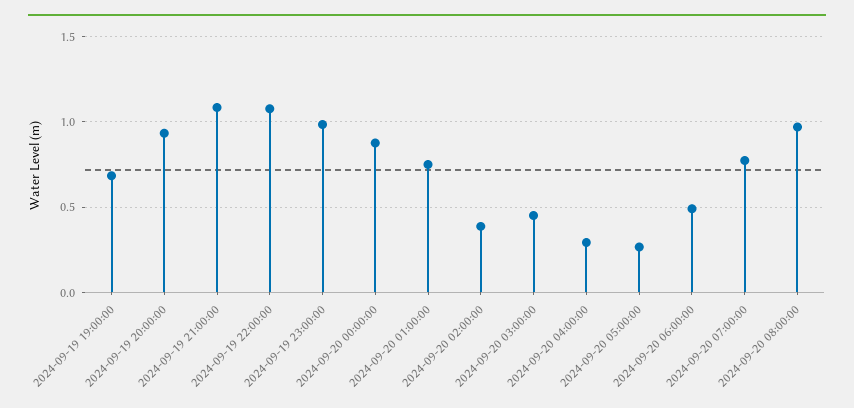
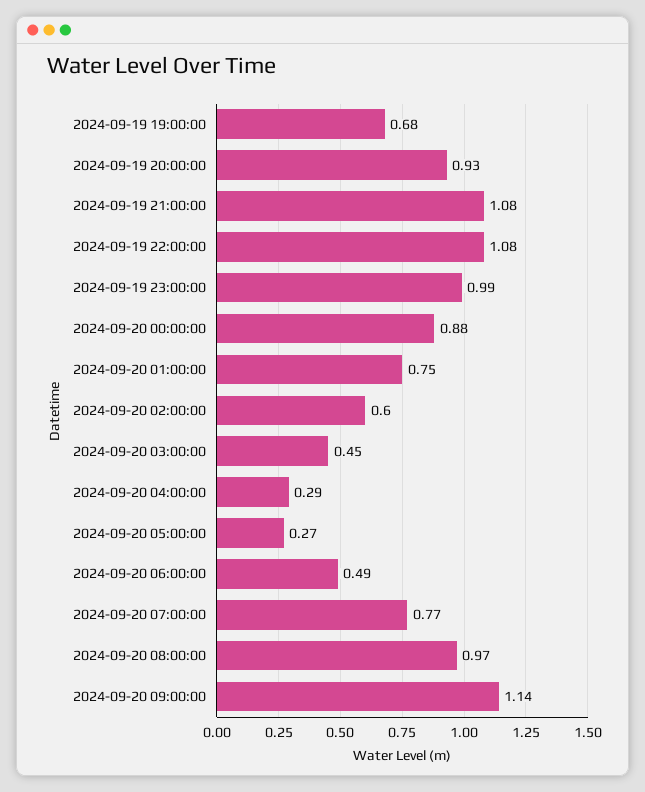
2024-09-20 02:00:00: 0.4 -> 0.6
2024-09-20 09:00:00: none -> 1.14

